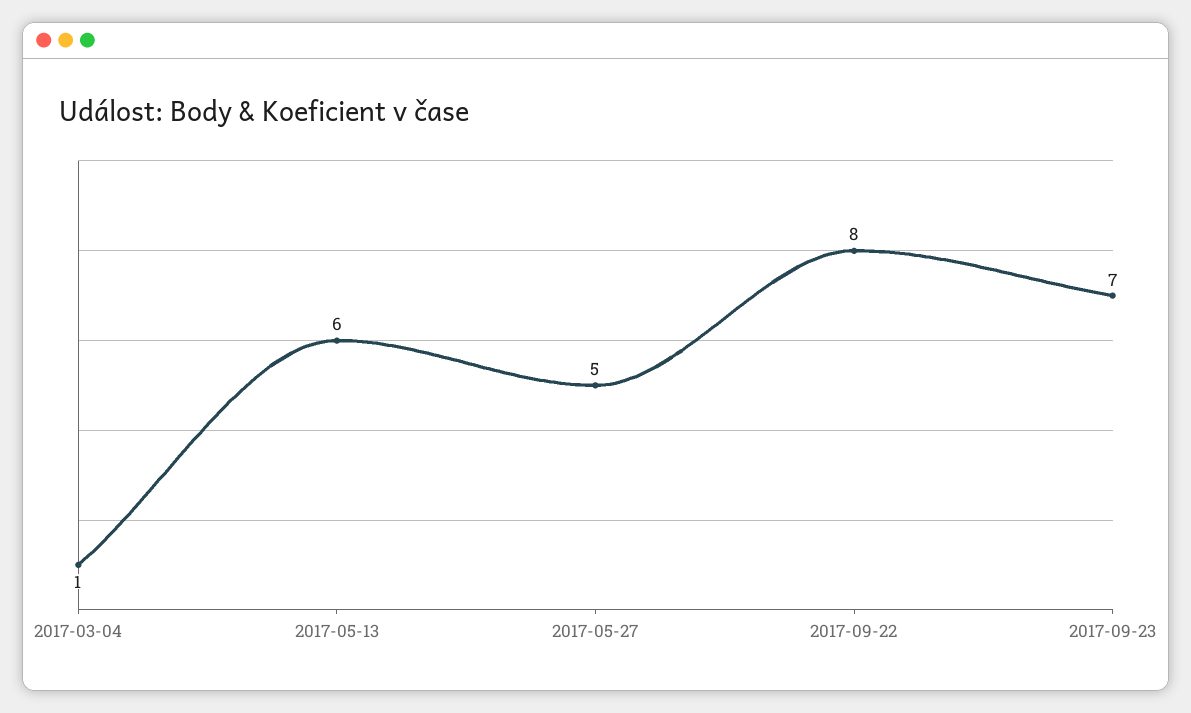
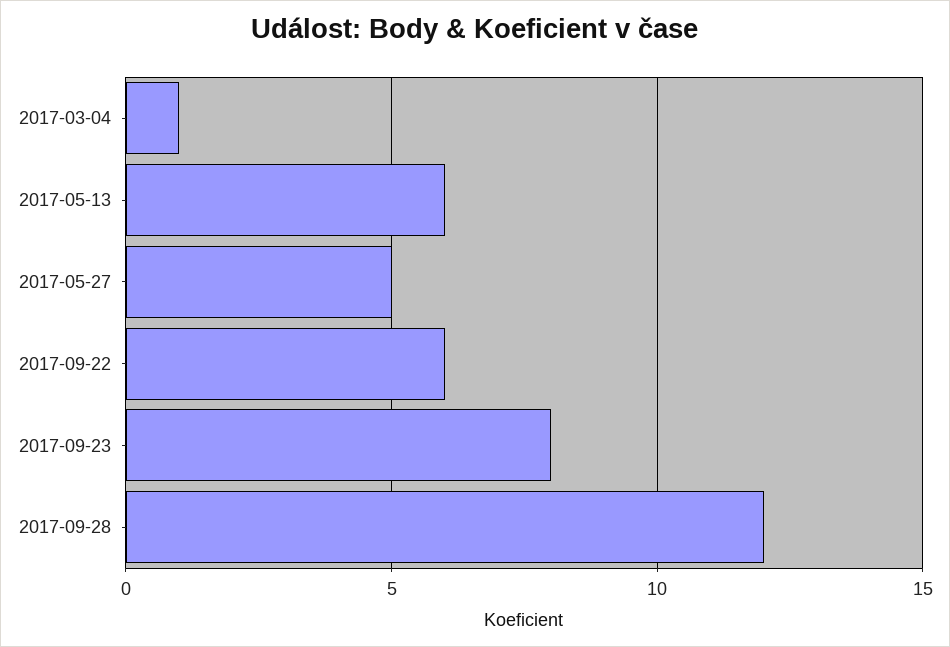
2017-09-22: 8 -> 6
2017-09-23: 7 -> 8
2017-09-28: none -> 12

